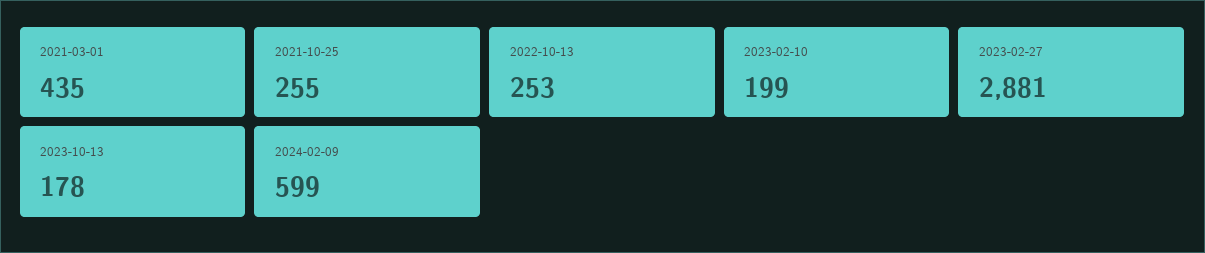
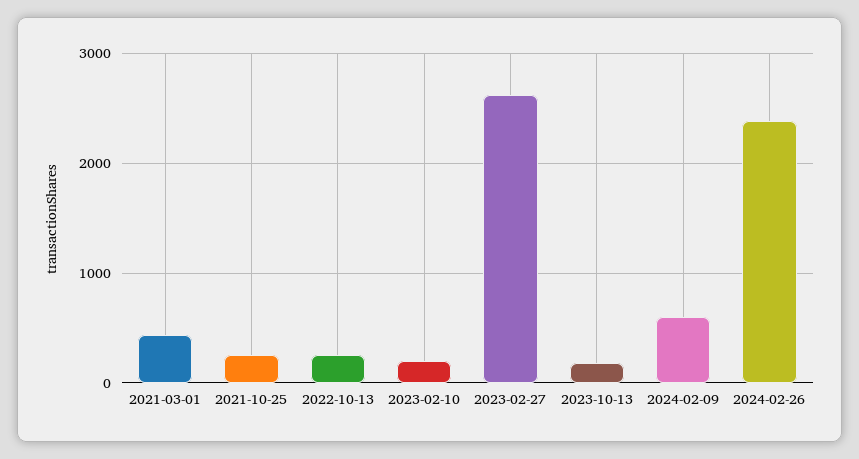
2023-02-27: 2881 -> 2600
2024-02-26: none -> 2400

